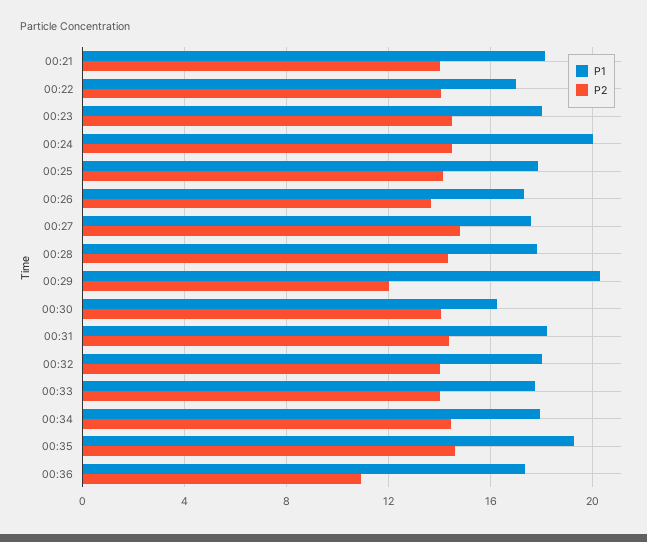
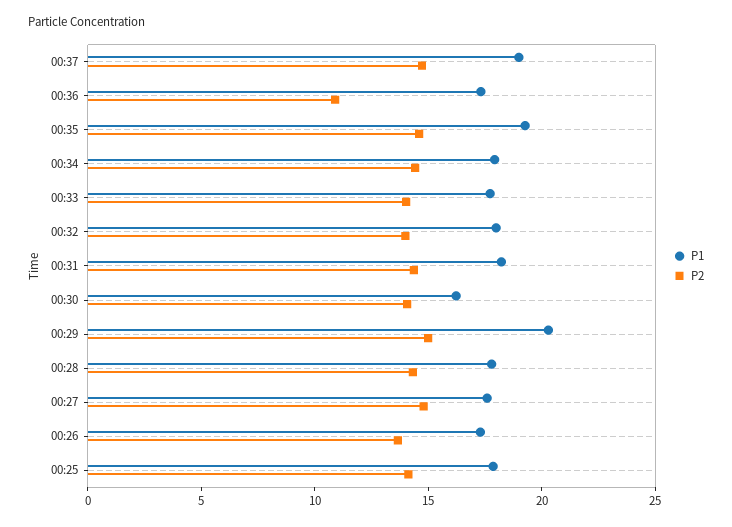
P1, 00:21: 18 -> none
P2, 00:21: 14 -> none
P1, 00:22: 17 -> none
P2, 00:22: 14 -> none
P1, 00:23: 18 -> none
P2, 00:23: 14.5 -> none
P1, 00:24: 20 -> none
P2, 00:24: 14.5 -> none
P2, 00:29: 12 -> 15
P1, 00:37: none -> 19
P2, 00:37: none -> 15

